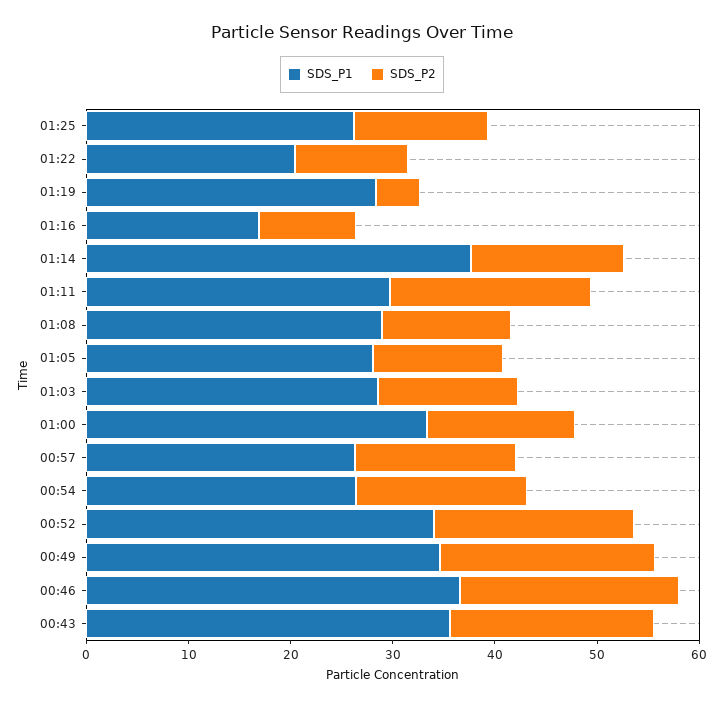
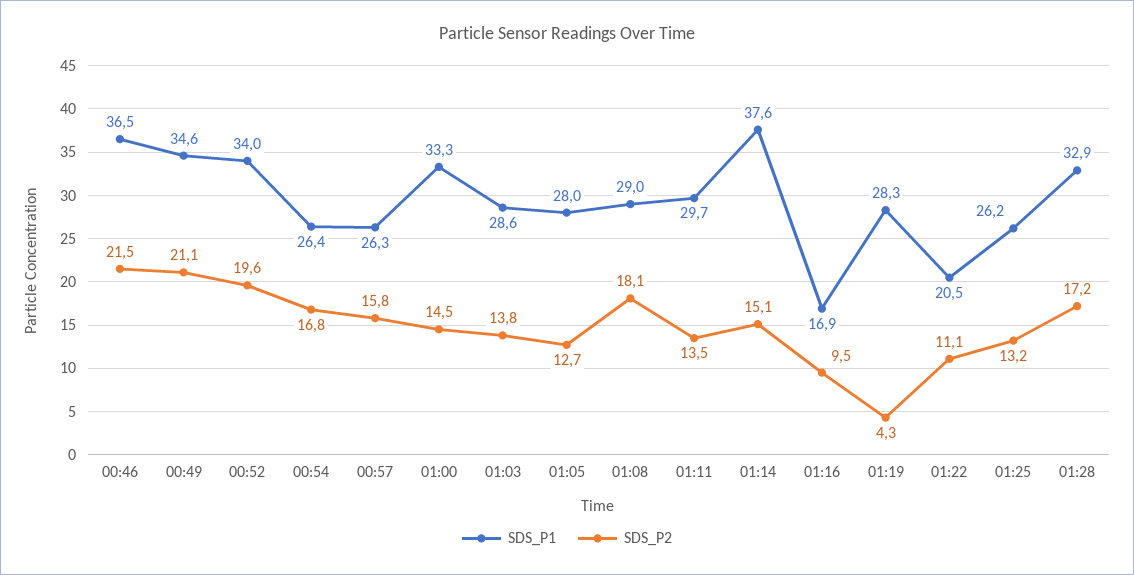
SDS_P2, 01:11: 20 -> 13.5
SDS_P2, 01:08: 12 -> 18.1
SDS_P1, 00:43: 36 -> none
SDS_P2, 00:43: 20 -> none
SDS_P1, 01:28: none -> 32.9
SDS_P2, 01:28: none -> 17.2

